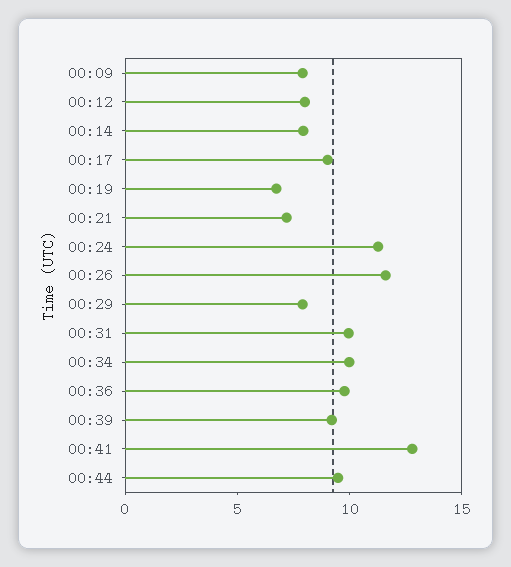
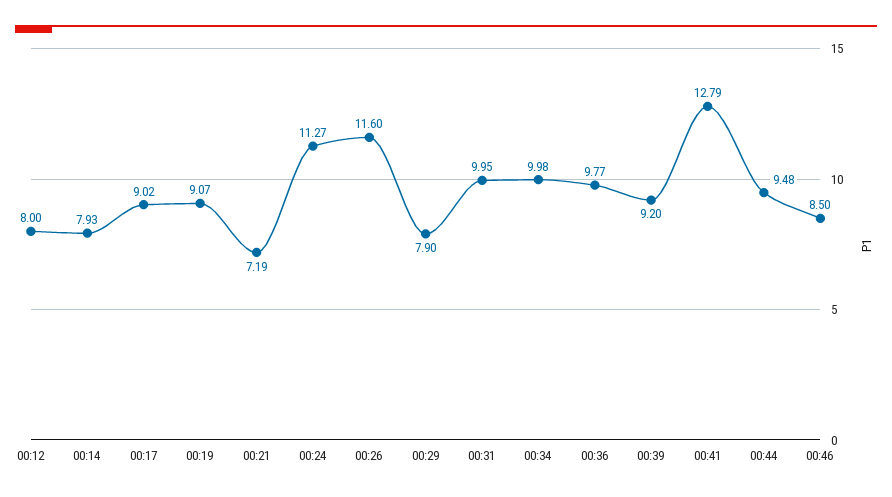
00:09: 8 -> none
00:19: 7 -> 9.07
00:46: none -> 8.5

